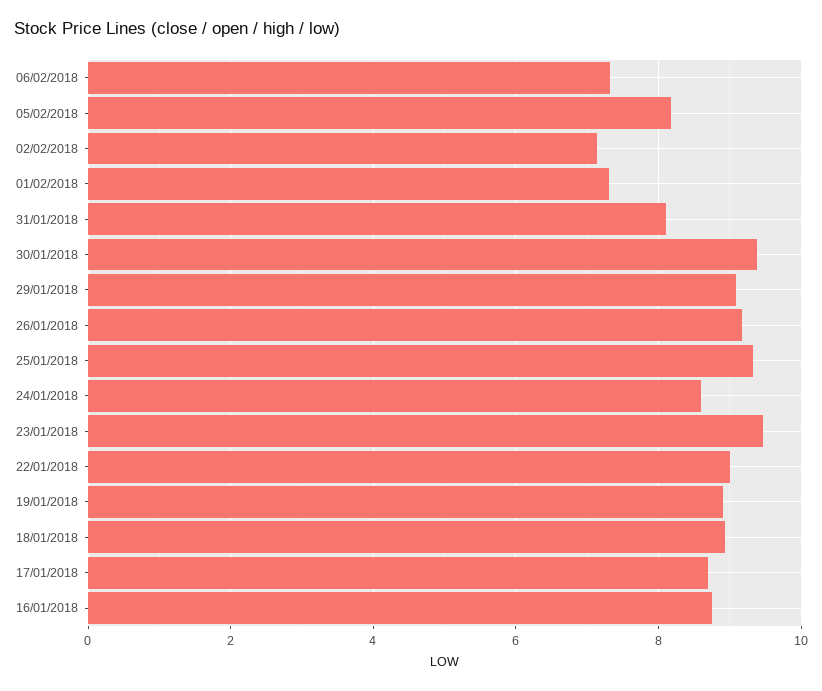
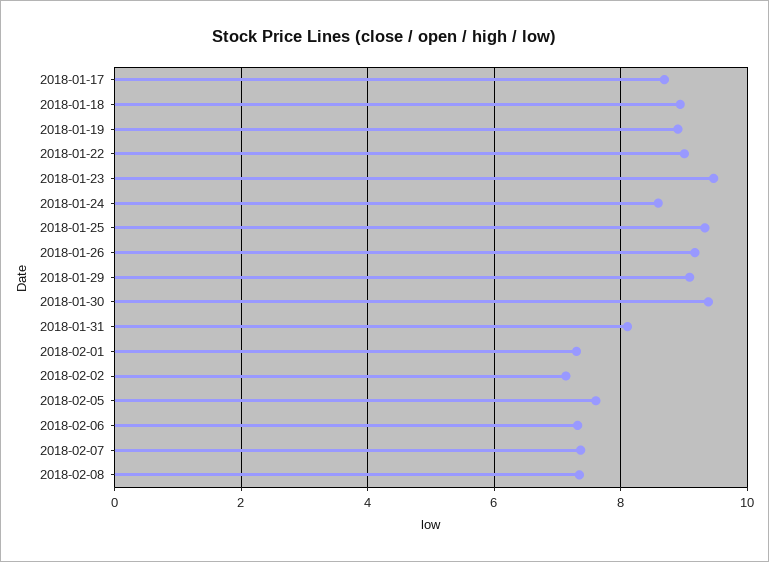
05/02/2018: 8.2 -> 7.6
16/01/2018: 8.8 -> none
2018-02-07: none -> 7.4
2018-02-08: none -> 7.4

